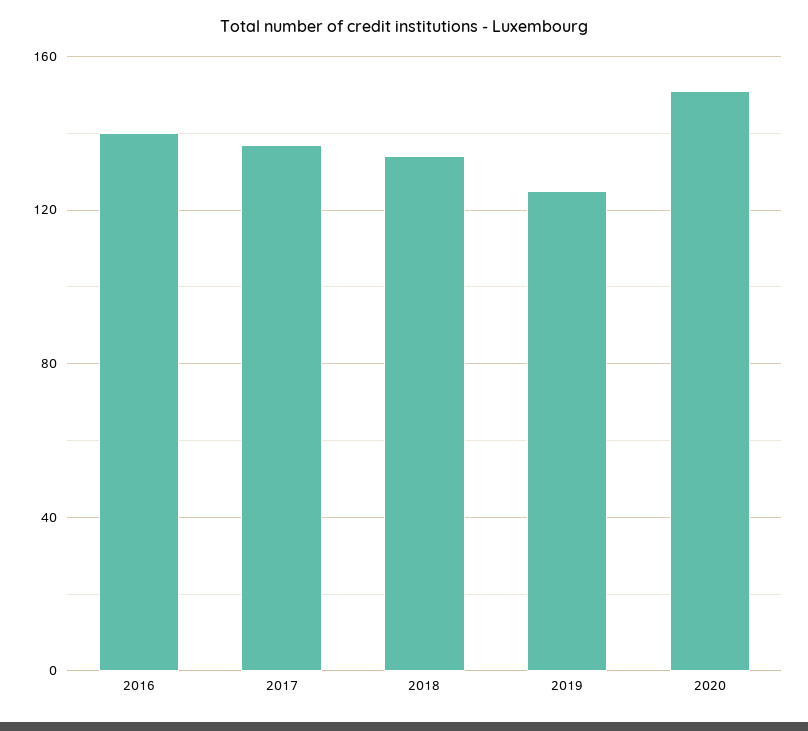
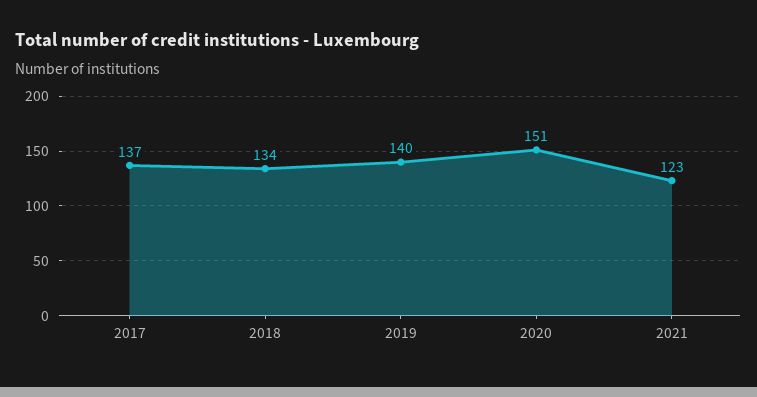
2016: 140 -> none
2019: 125 -> 140
2021: none -> 123

